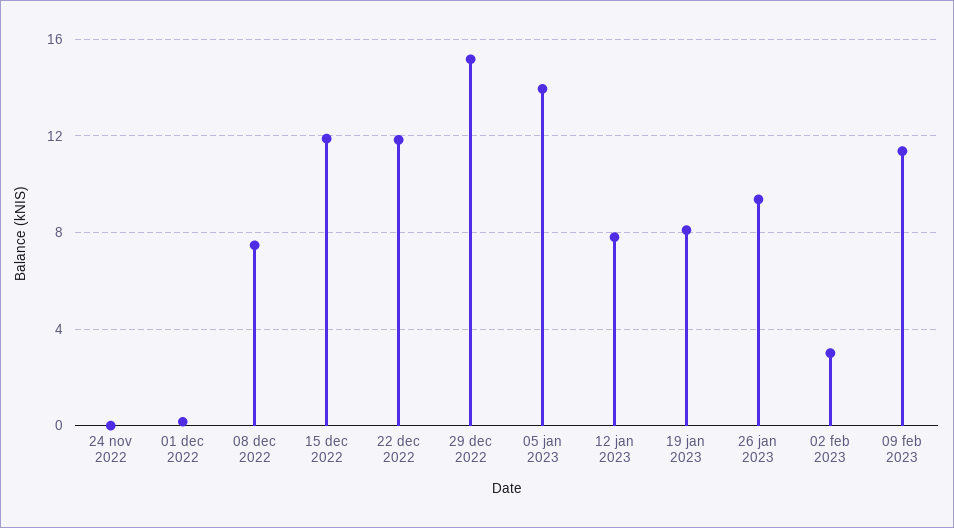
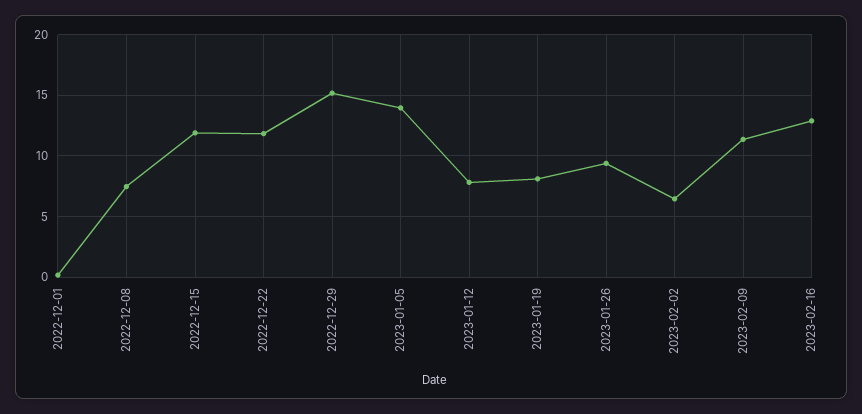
24 nov 2022: 0 -> none
02 feb 2023: 3 -> 6.5
2023-02-16: none -> 13

